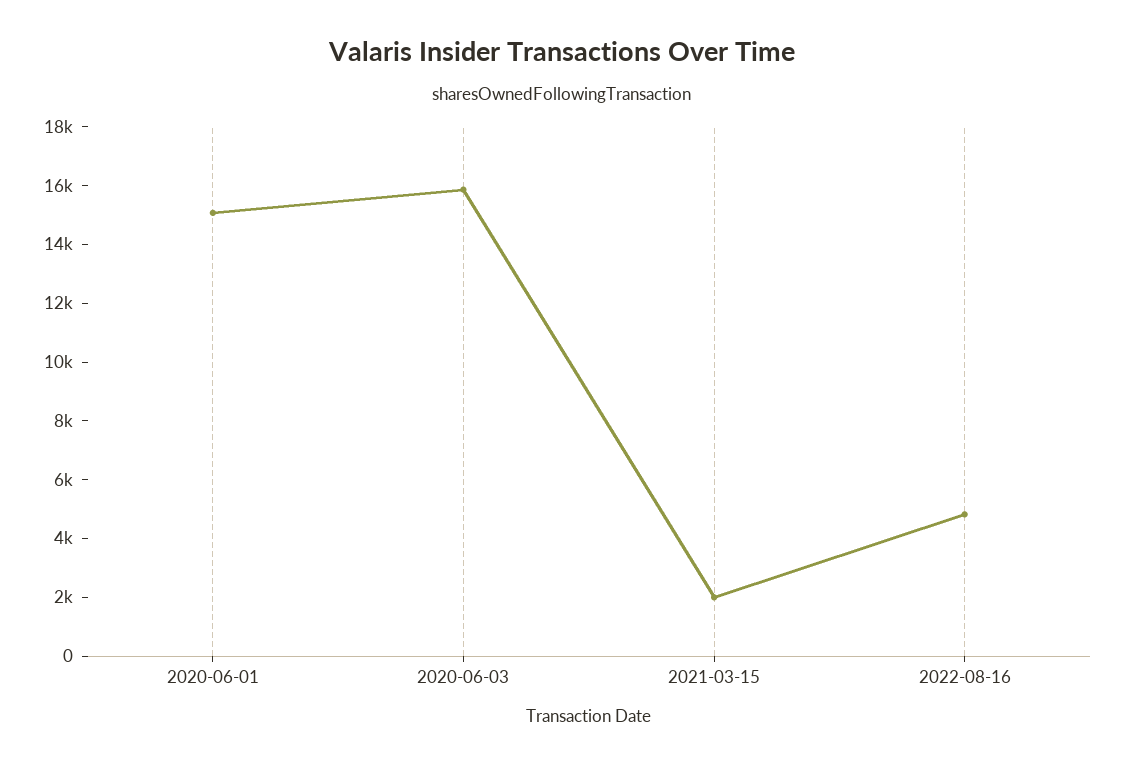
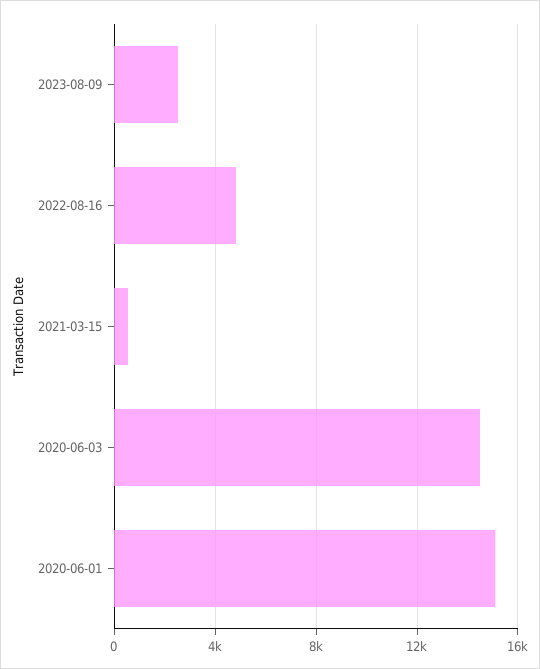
2020-06-03: 16000 -> 14500
2021-03-15: 2000 -> 500
2023-08-09: none -> 2500

